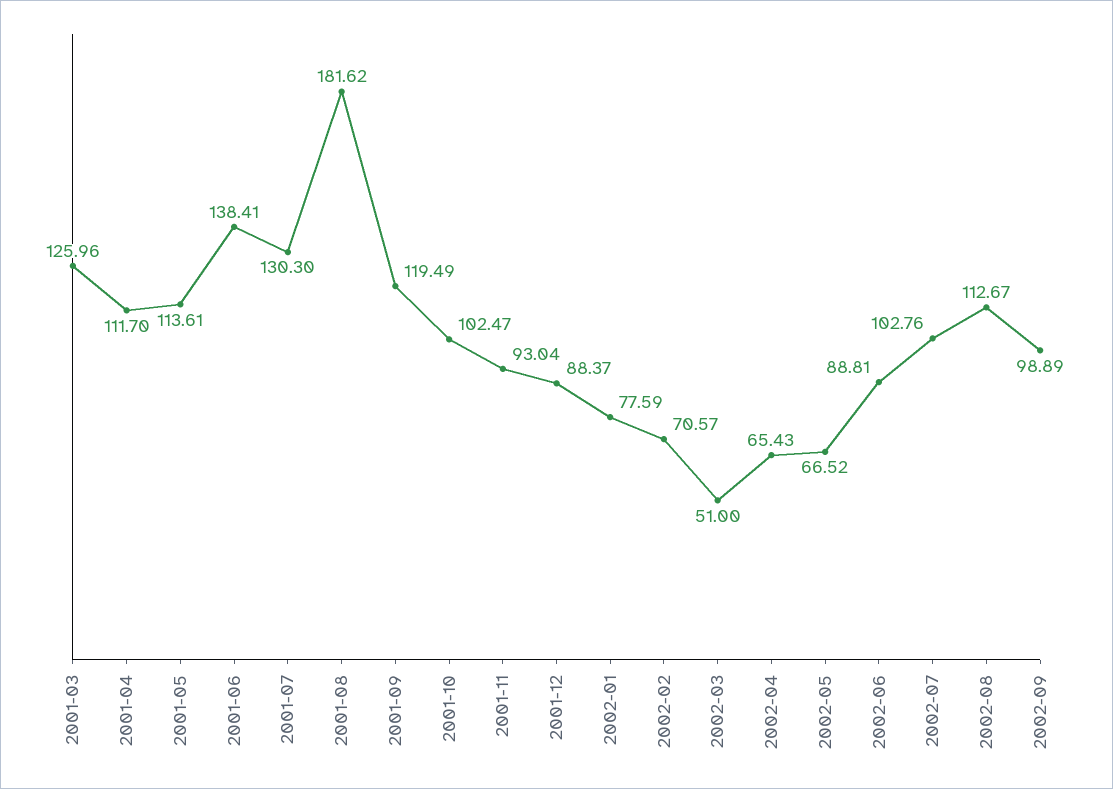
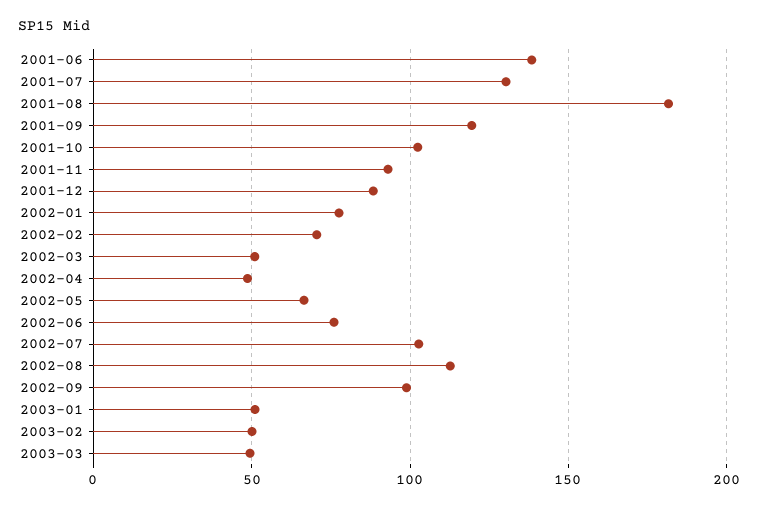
2001-03: 125.96 -> none
2001-04: 111.7 -> none
2001-05: 113.61 -> none
2002-04: 65.43 -> 50
2002-06: 88.81 -> 75
2003-01: none -> 50
2003-02: none -> 50
2003-03: none -> 50

